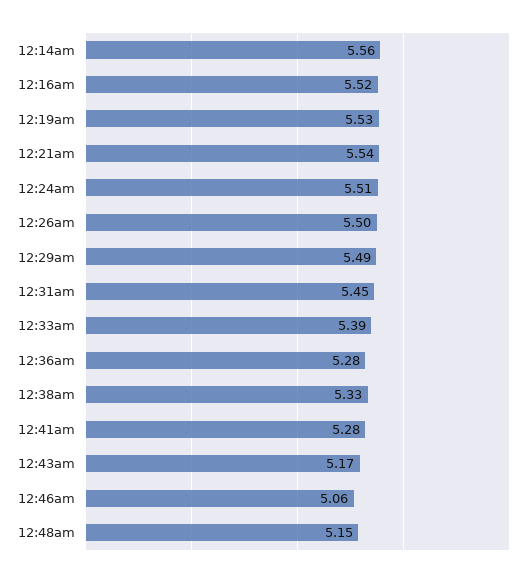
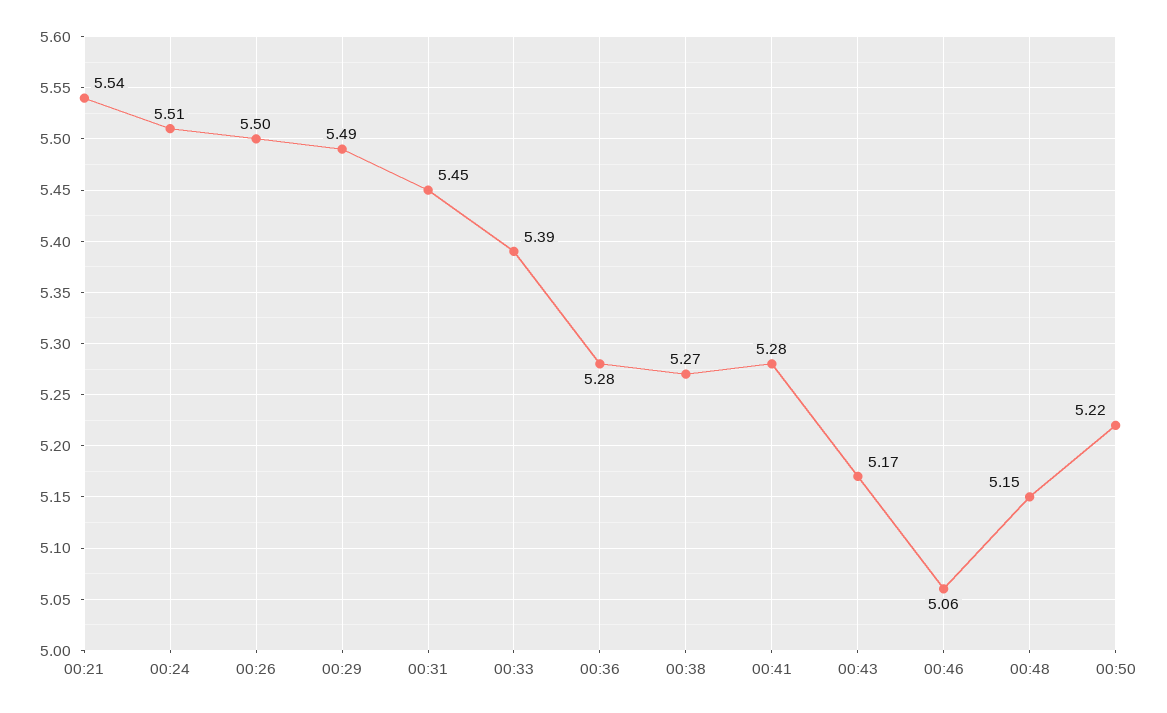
12:14am: 5.56 -> none
12:16am: 5.52 -> none
12:19am: 5.53 -> none
12:38am: 5.33 -> 5.27
00:50: none -> 5.22

